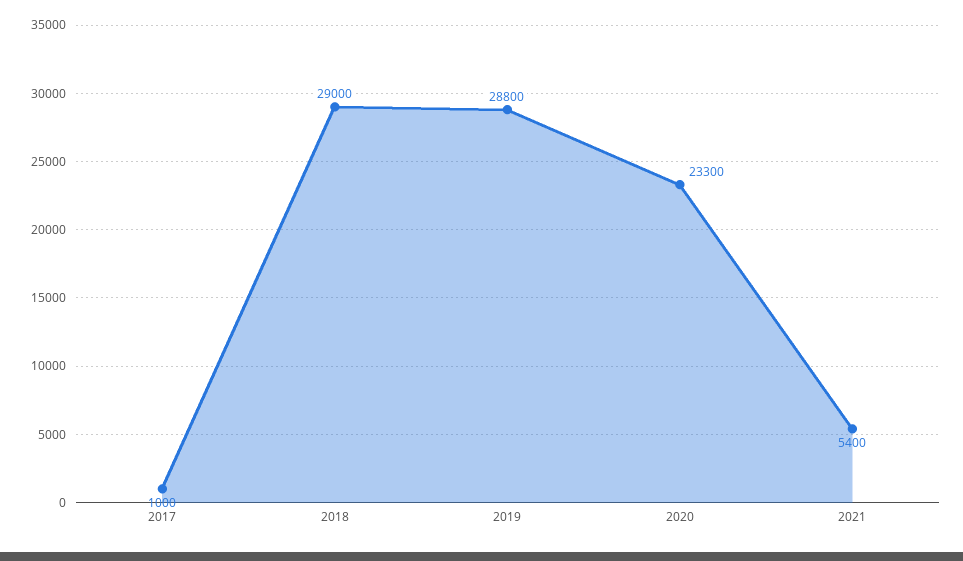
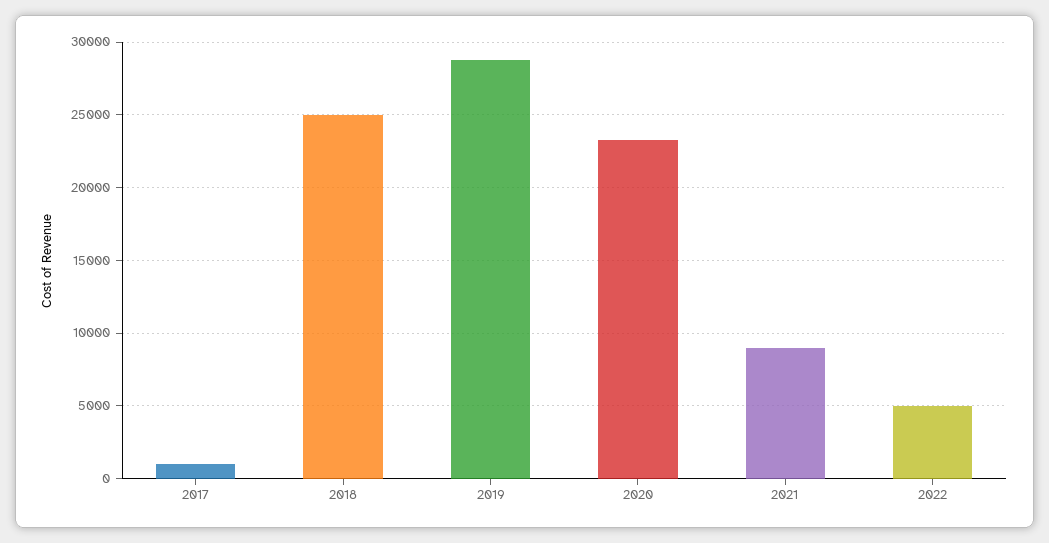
2018: 29000 -> 25000
2021: 5400 -> 9000
2022: none -> 5000

